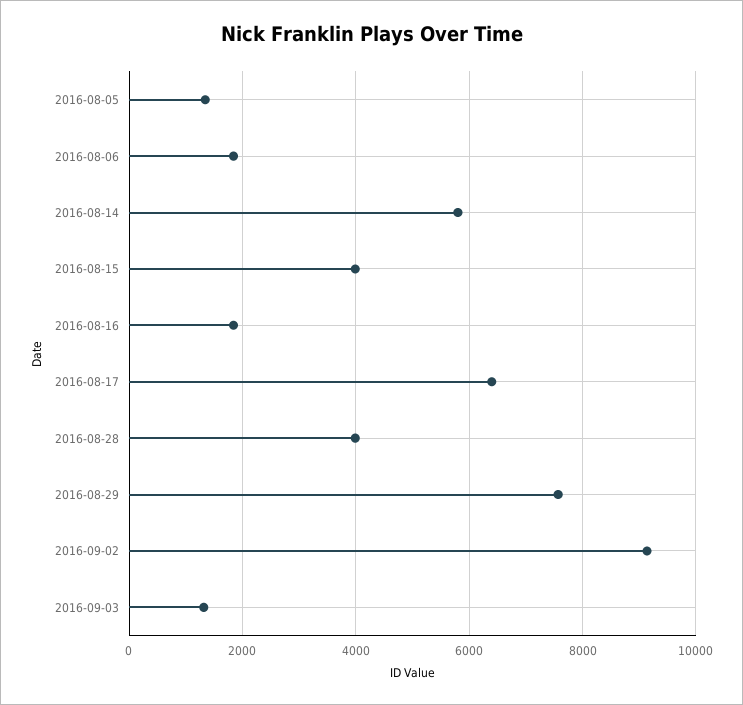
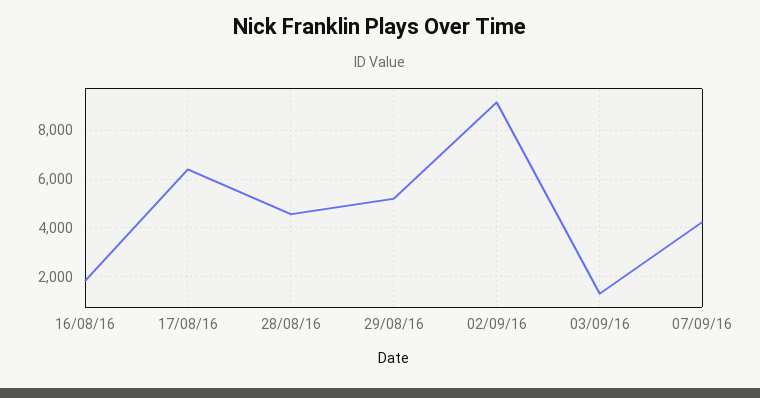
2016-08-05: 1400 -> none
2016-08-06: 1800 -> none
2016-08-14: 5800 -> none
2016-08-15: 4000 -> none
2016-08-28: 4000 -> 4500
2016-08-29: 7600 -> 5250
07/09/16: none -> 4250

